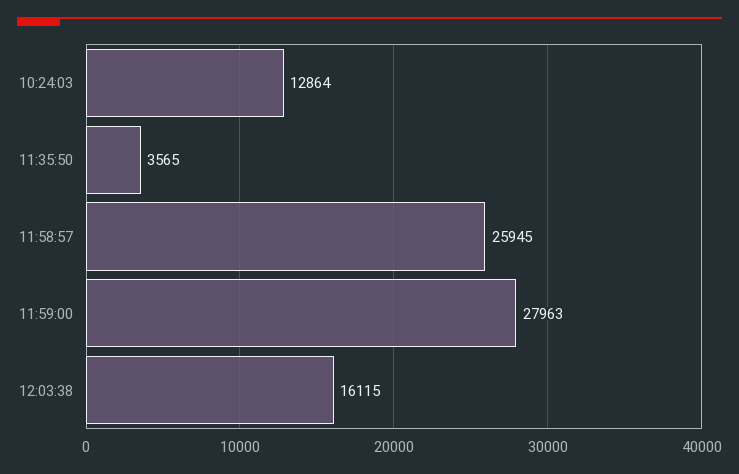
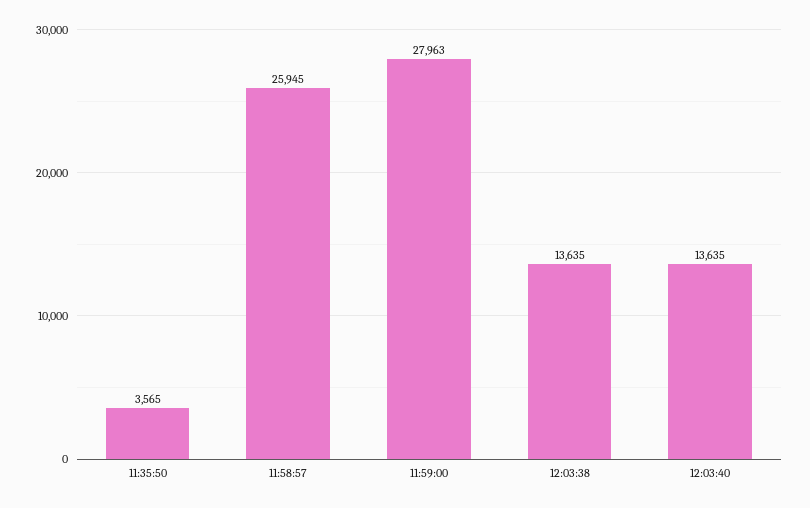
10:24:03: 12864 -> none
12:03:38: 16115 -> 13635
12:03:40: none -> 13635

